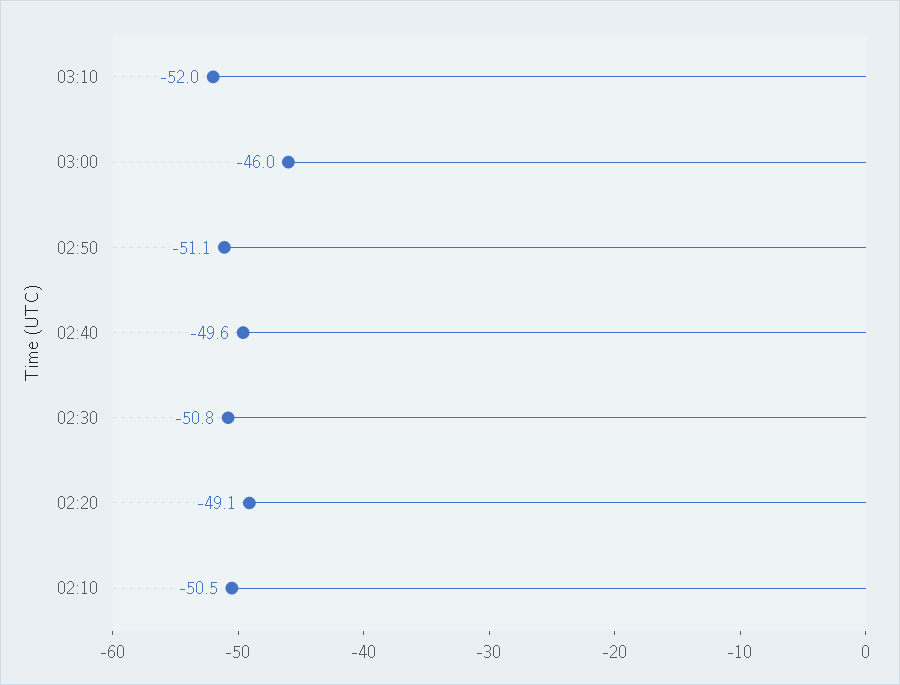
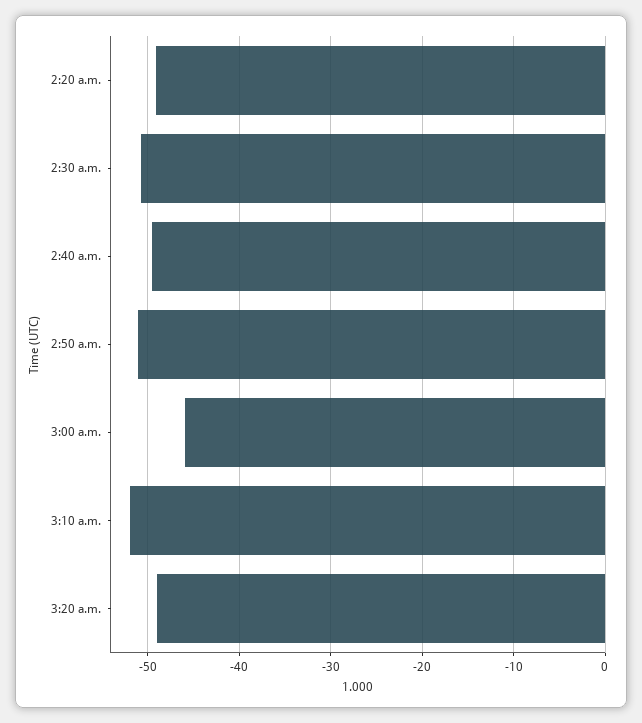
02:10: -50.5 -> none
3:20 a.m.: none -> -49

